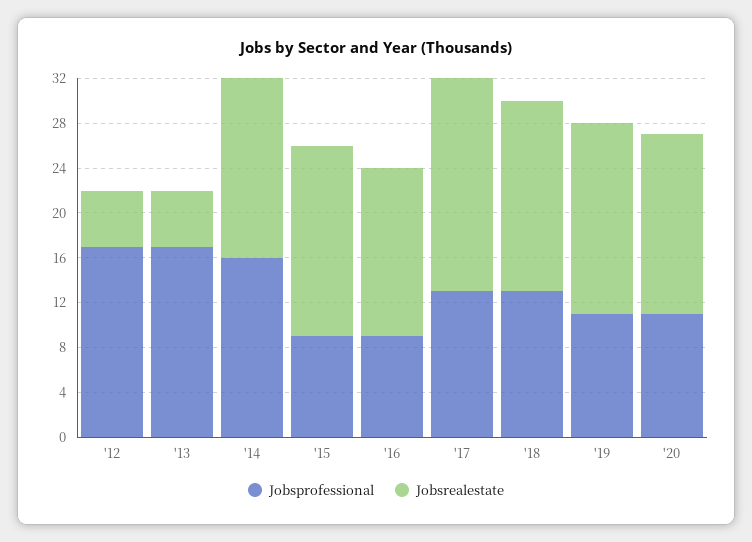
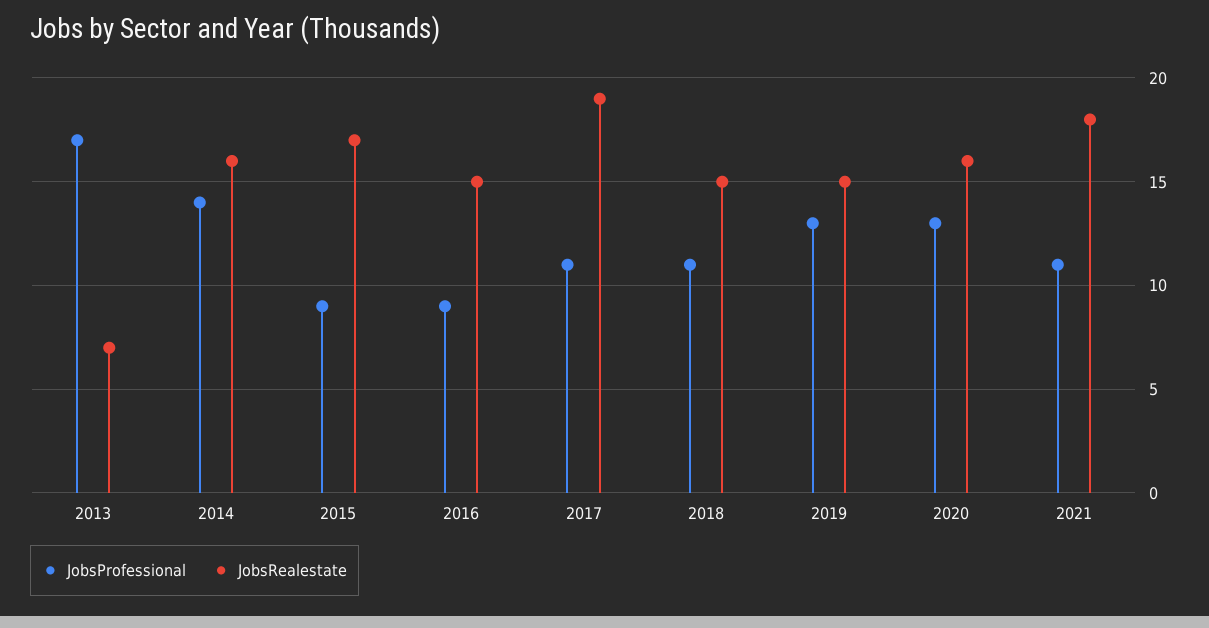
Jobsprofessional, '12: 17 -> none
Jobsrealestate, '12: 5 -> none
Jobsrealestate, '13: 5 -> 7
Jobsprofessional, '14: 16 -> 14
Jobsprofessional, '17: 13 -> 11
Jobsprofessional, '18: 13 -> 11
Jobsrealestate, '18: 17 -> 15
Jobsprofessional, '19: 11 -> 13
Jobsrealestate, '19: 17 -> 15
Jobsprofessional, '20: 11 -> 13
Jobsprofessional, 2021: none -> 11
Jobsrealestate, 2021: none -> 18

